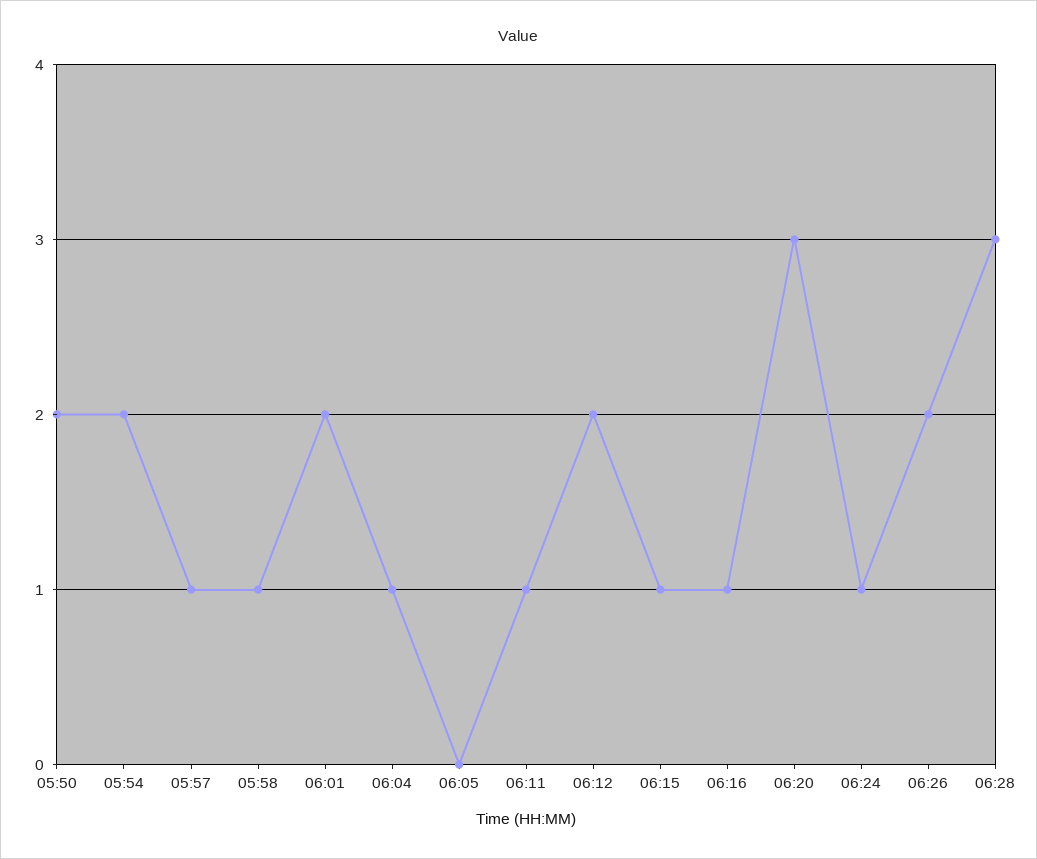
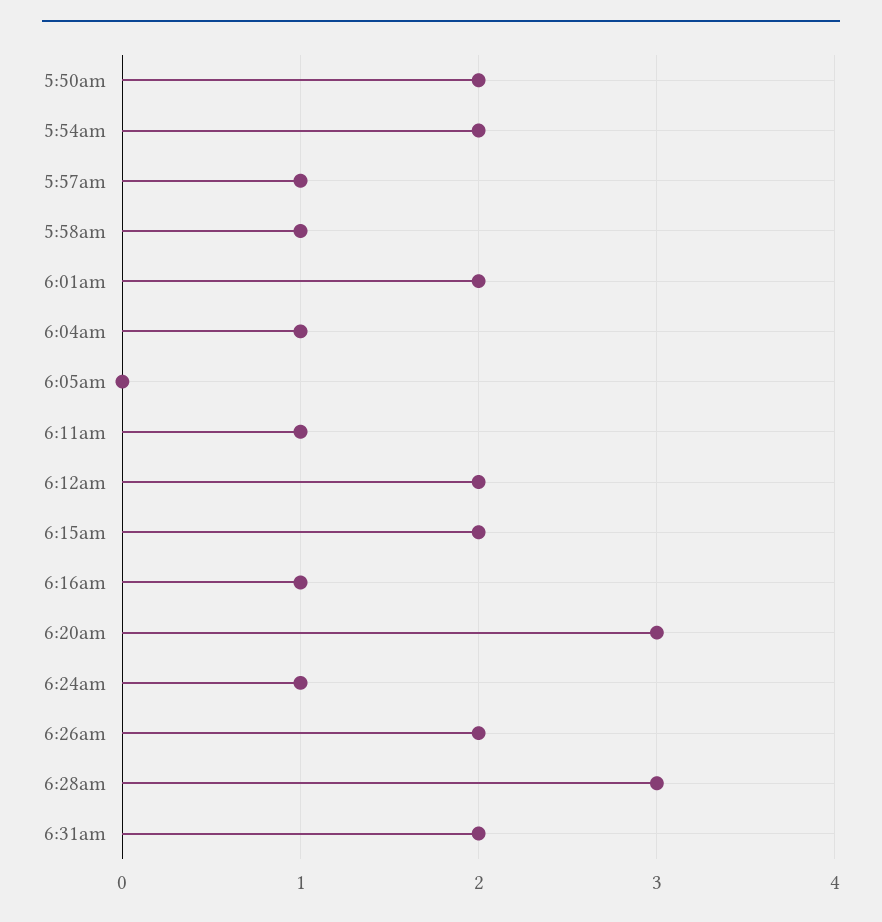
06:15: 1 -> 2
6:31am: none -> 2

